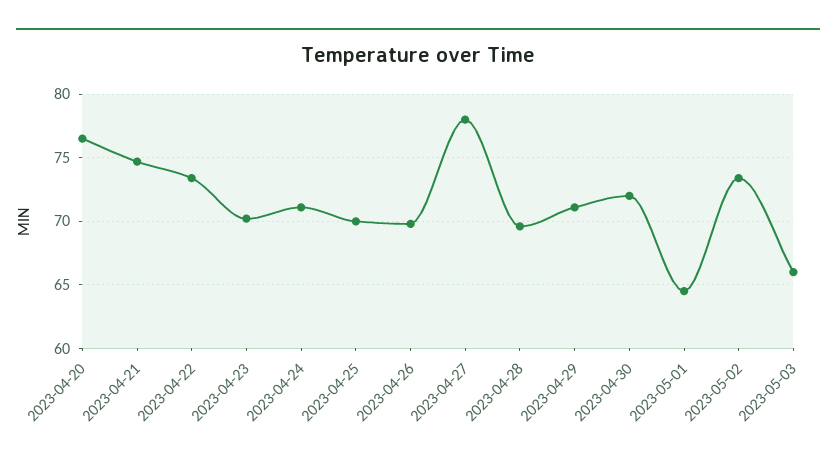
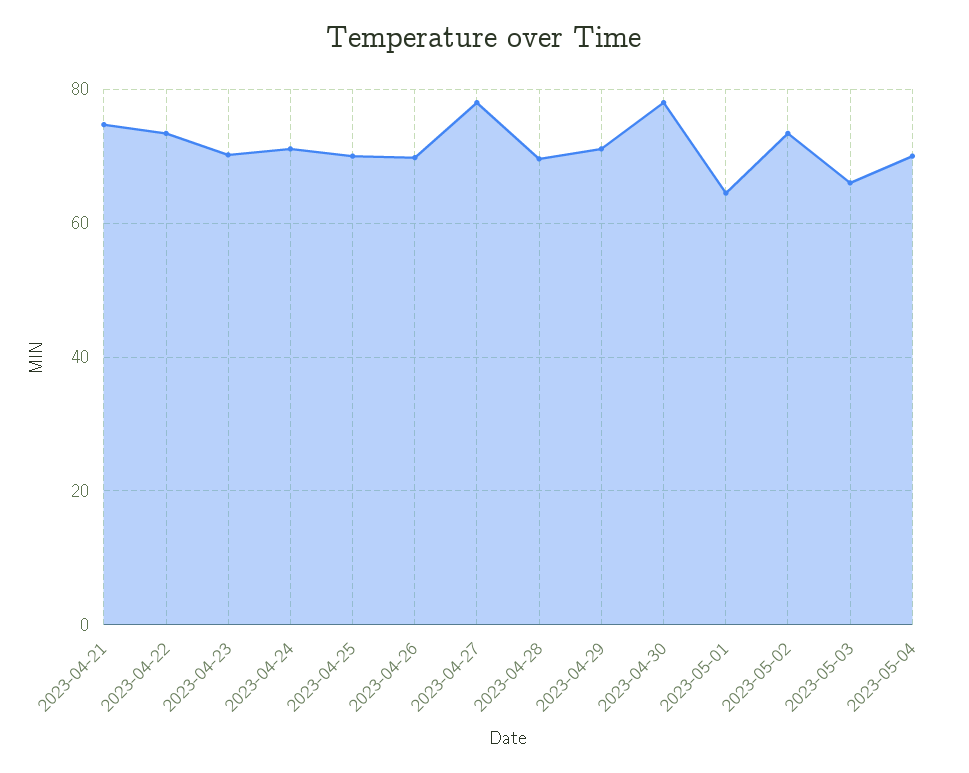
2023-04-20: 76.5 -> none
2023-04-30: 72 -> 78
2023-05-04: none -> 70

